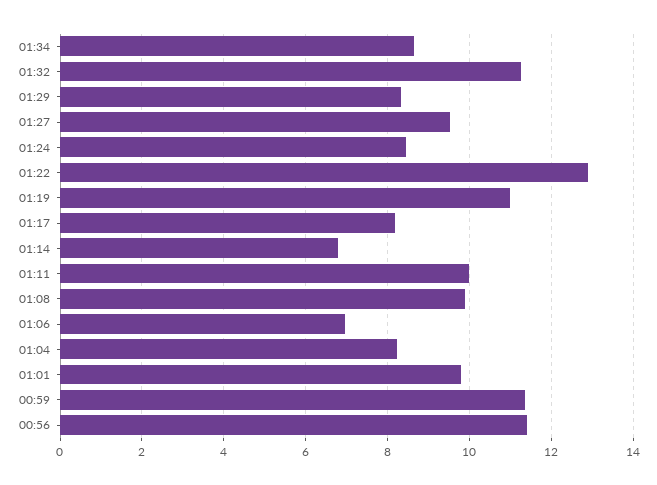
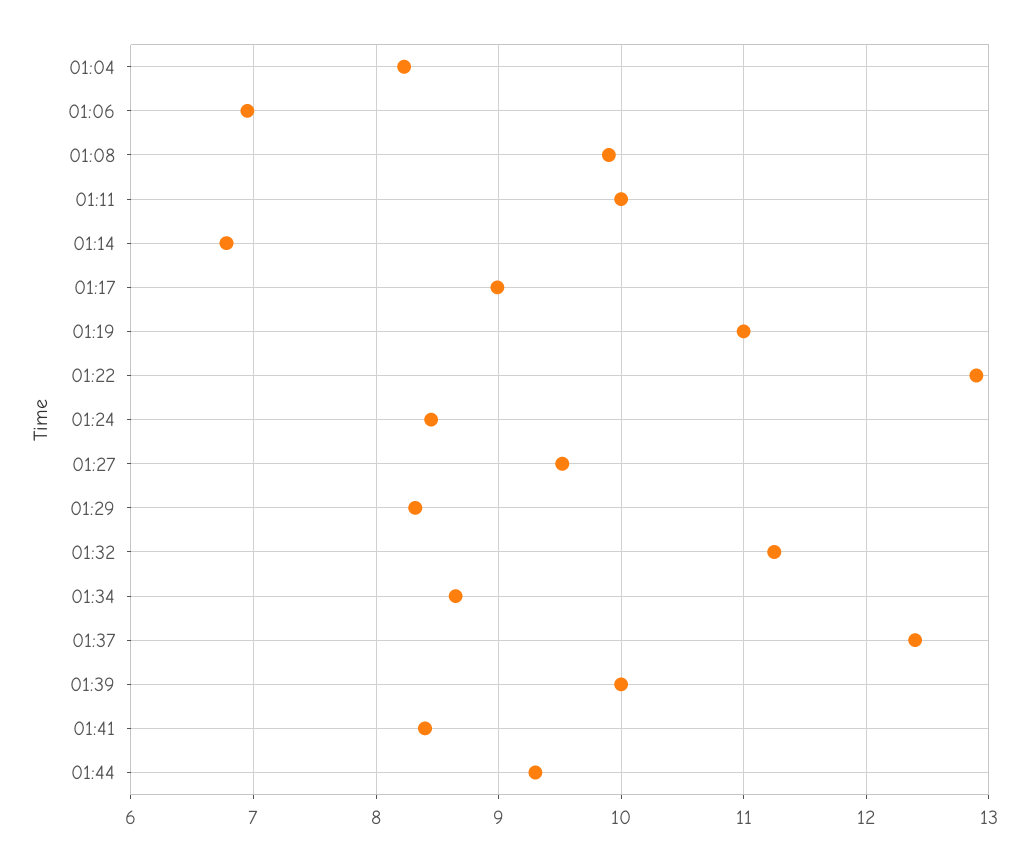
01:17: 8.2 -> 9
01:01: 9.8 -> none
00:59: 11.4 -> none
00:56: 11.4 -> none
01:37: none -> 12.4
01:39: none -> 10
01:41: none -> 8.4
01:44: none -> 9.3

